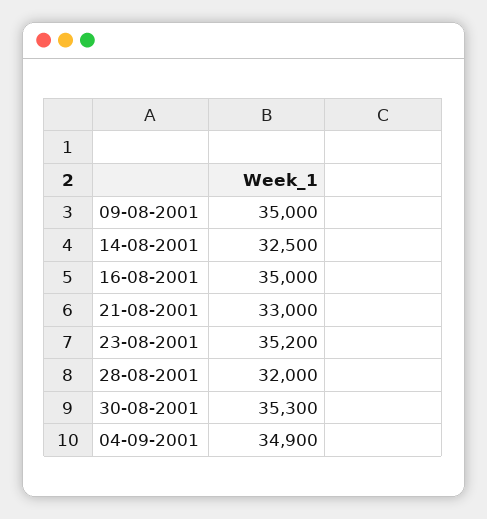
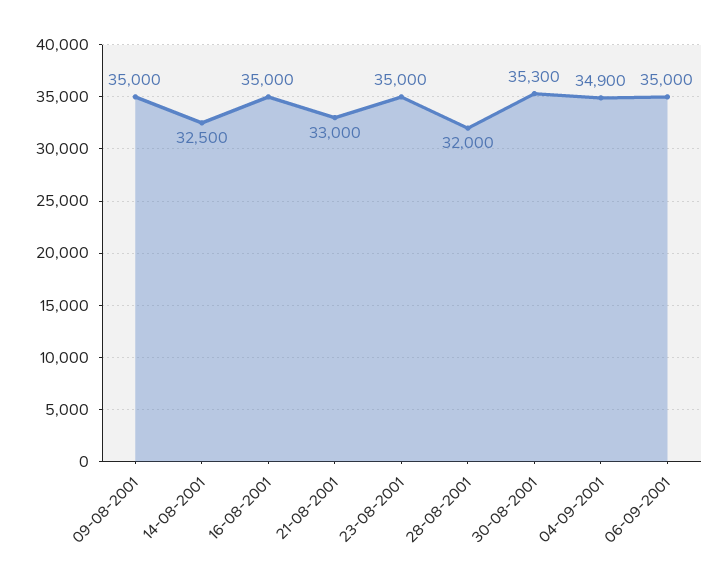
23-08-2001: 35200 -> 35000
06-09-2001: none -> 35000

